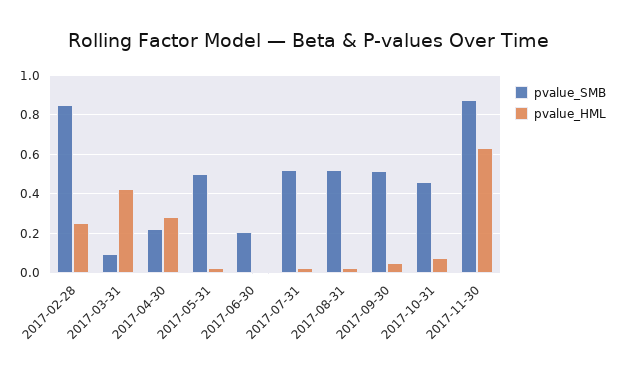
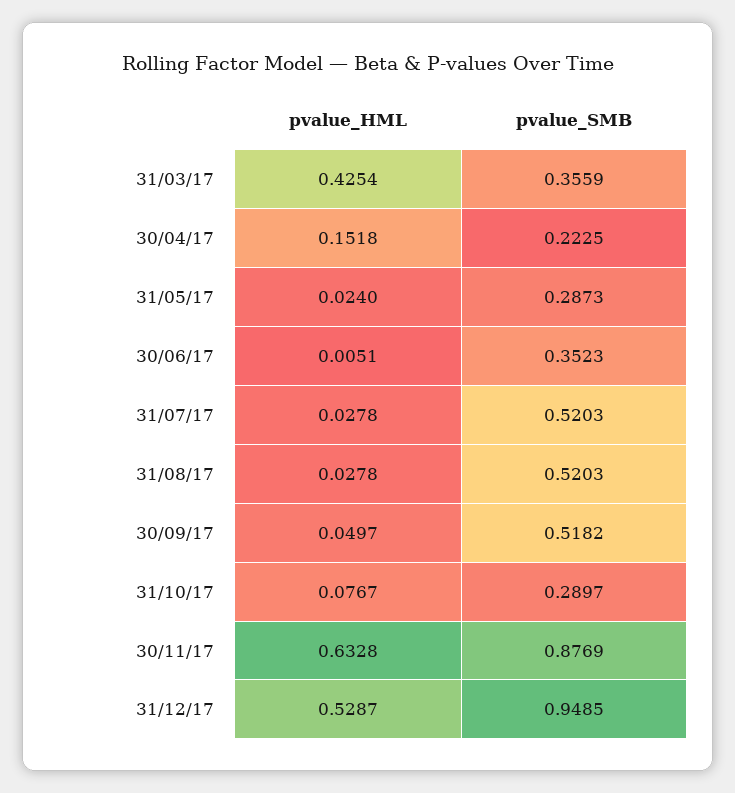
pvalue_SMB, 2017-02-28: 0.85 -> none
pvalue_HML, 2017-02-28: 0.25 -> none
pvalue_SMB, 2017-03-31: 0.1 -> 0.3559
pvalue_HML, 2017-04-30: 0.3 -> 0.1518
pvalue_SMB, 2017-05-31: 0.5 -> 0.2873
pvalue_SMB, 2017-06-30: 0.2 -> 0.3523
pvalue_SMB, 2017-10-31: 0.45 -> 0.2897
pvalue_HML, 31/12/17: none -> 0.5287
pvalue_SMB, 31/12/17: none -> 0.9485

